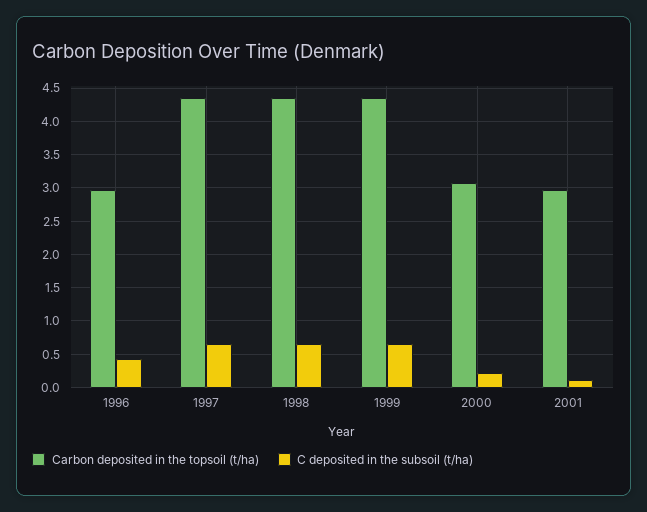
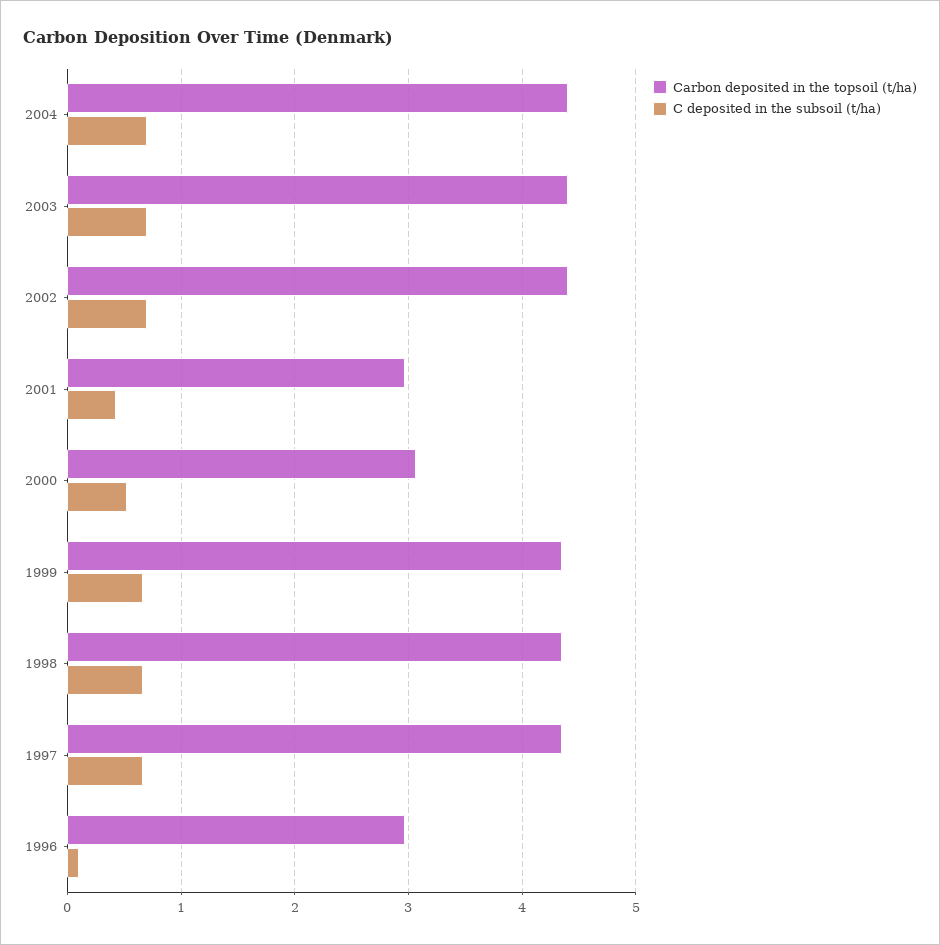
C deposited in the subsoil (t/ha), 1996: 0.4 -> 0.1
C deposited in the subsoil (t/ha), 2000: 0.2 -> 0.5
C deposited in the subsoil (t/ha), 2001: 0.1 -> 0.4
Carbon deposited in the topsoil (t/ha), 2004: none -> 4.4
C deposited in the subsoil (t/ha), 2004: none -> 0.7
Carbon deposited in the topsoil (t/ha), 2003: none -> 4.4
C deposited in the subsoil (t/ha), 2003: none -> 0.7
Carbon deposited in the topsoil (t/ha), 2002: none -> 4.4
C deposited in the subsoil (t/ha), 2002: none -> 0.7

